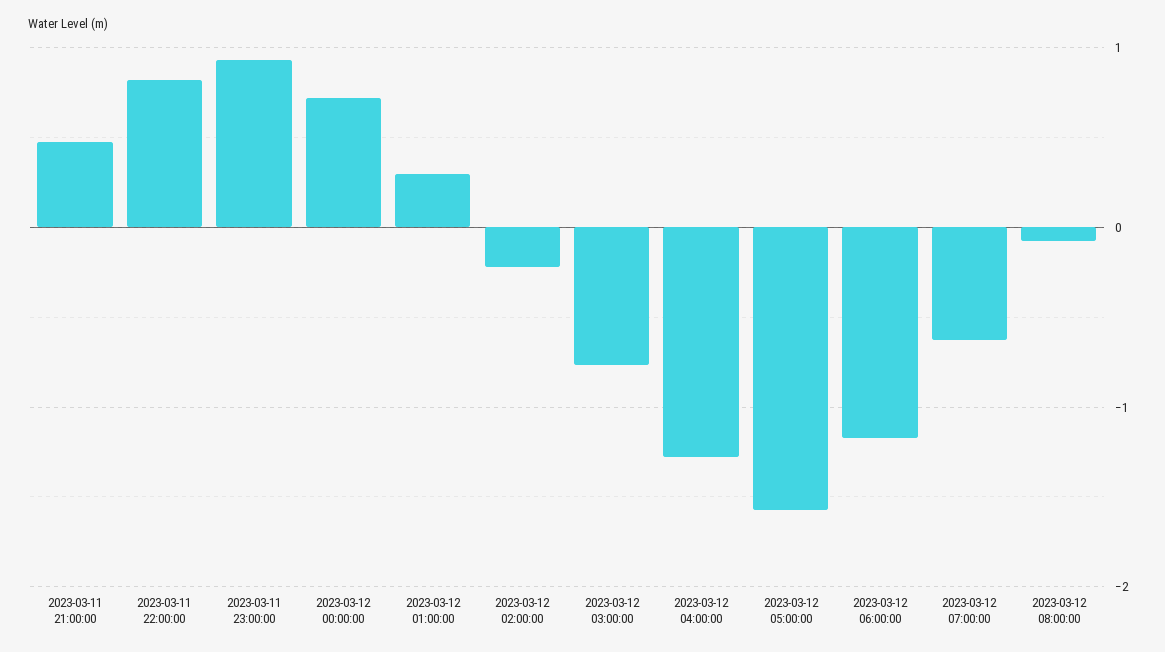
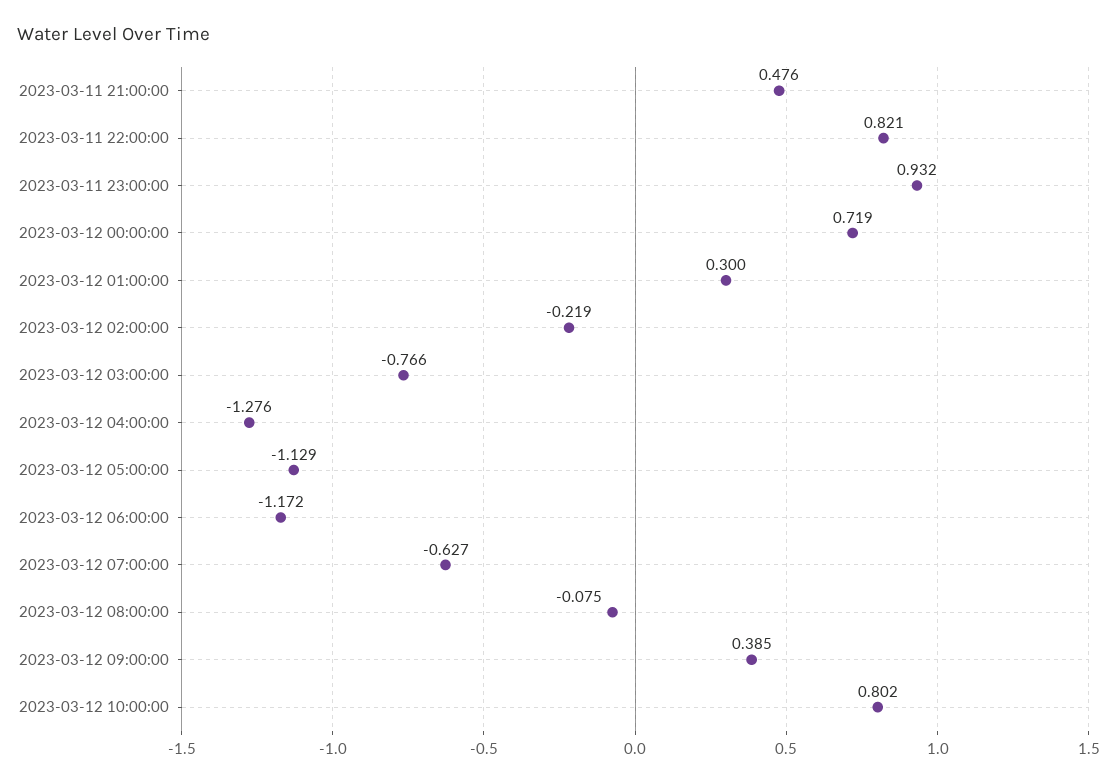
2023-03-12 05:00:00: -1.6 -> -1.129
2023-03-12 09:00:00: none -> 0.385
2023-03-12 10:00:00: none -> 0.802

